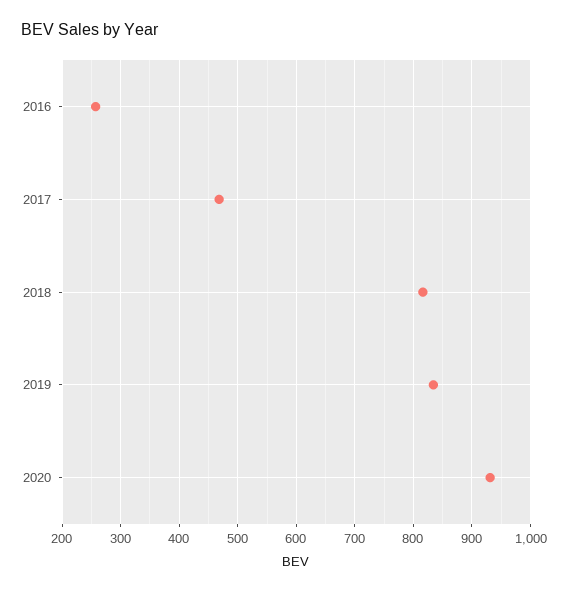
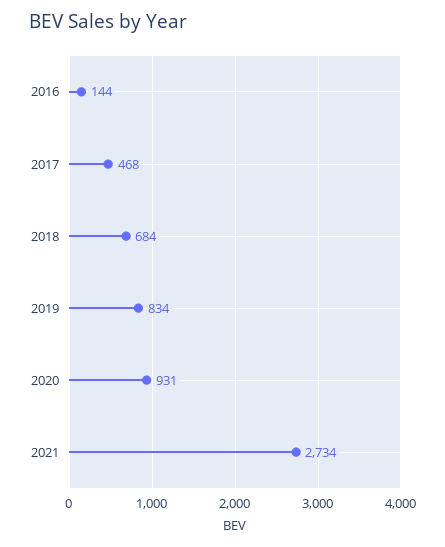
2016: 260 -> 144
2018: 820 -> 684
2021: none -> 2734

